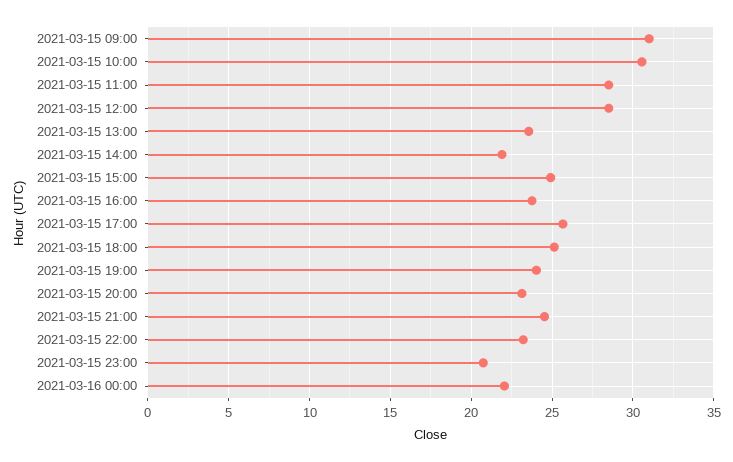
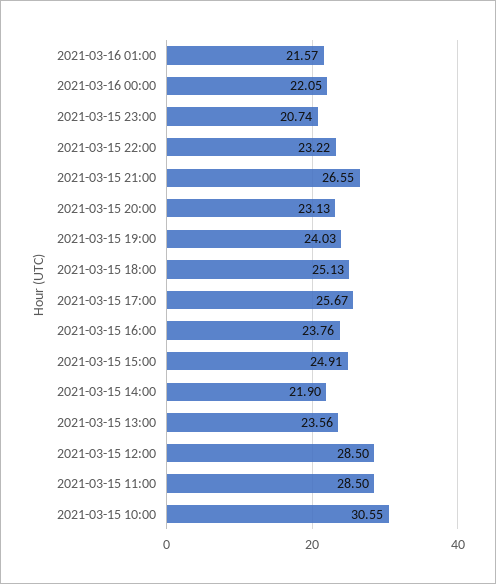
2021-03-15 09:00: 31 -> none
2021-03-15 21:00: 24.5 -> 26.55
2021-03-16 01:00: none -> 21.57

